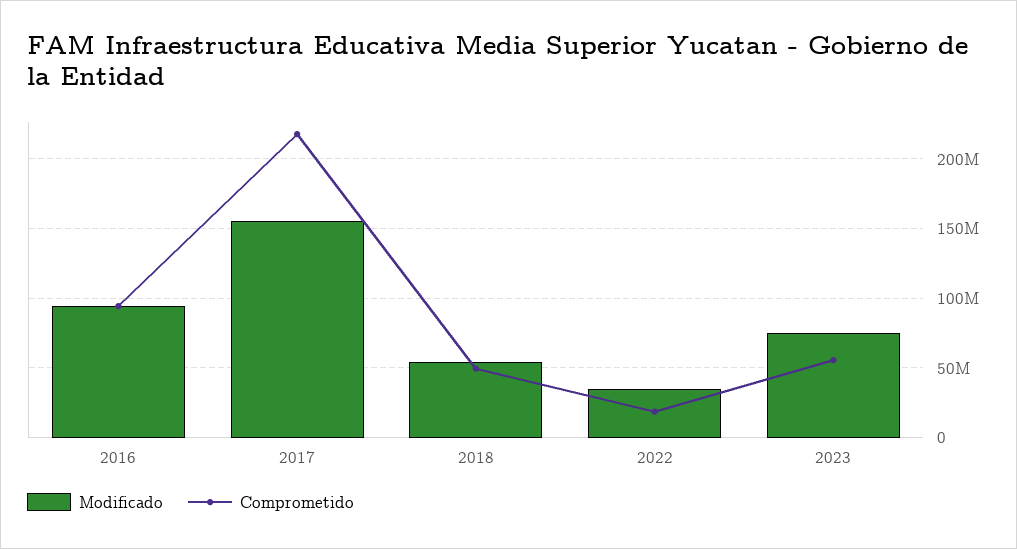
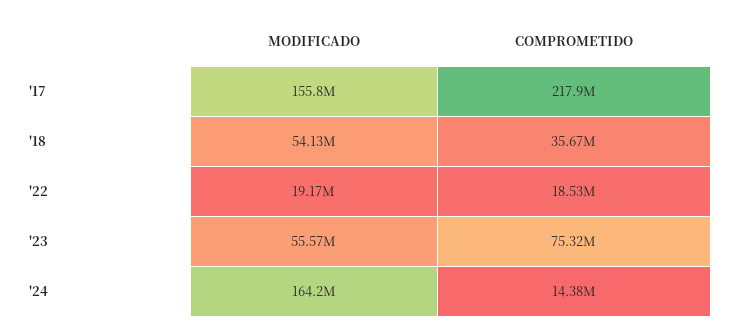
Modificado, 2016: 95000000 -> none
Comprometido, 2016: 95000000 -> none
Comprometido, 2018: 50000000 -> 35670000
Modificado, 2022: 35000000 -> 19170000
Modificado, 2023: 75000000 -> 55570000
Comprometido, 2023: 55000000 -> 75320000
Modificado, '24: none -> 164200000
Comprometido, '24: none -> 14380000

